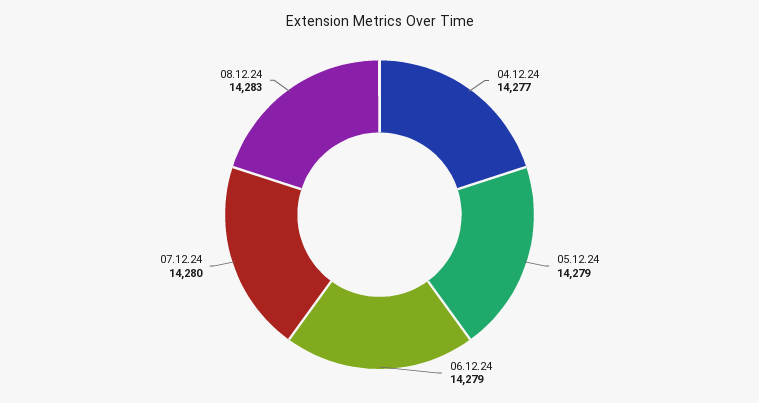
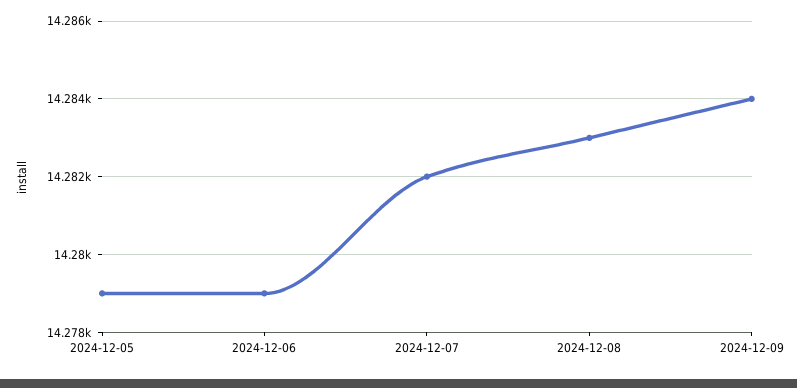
04.12.24: 14277 -> none
07.12.24: 14280 -> 14282
2024-12-09: none -> 14284

